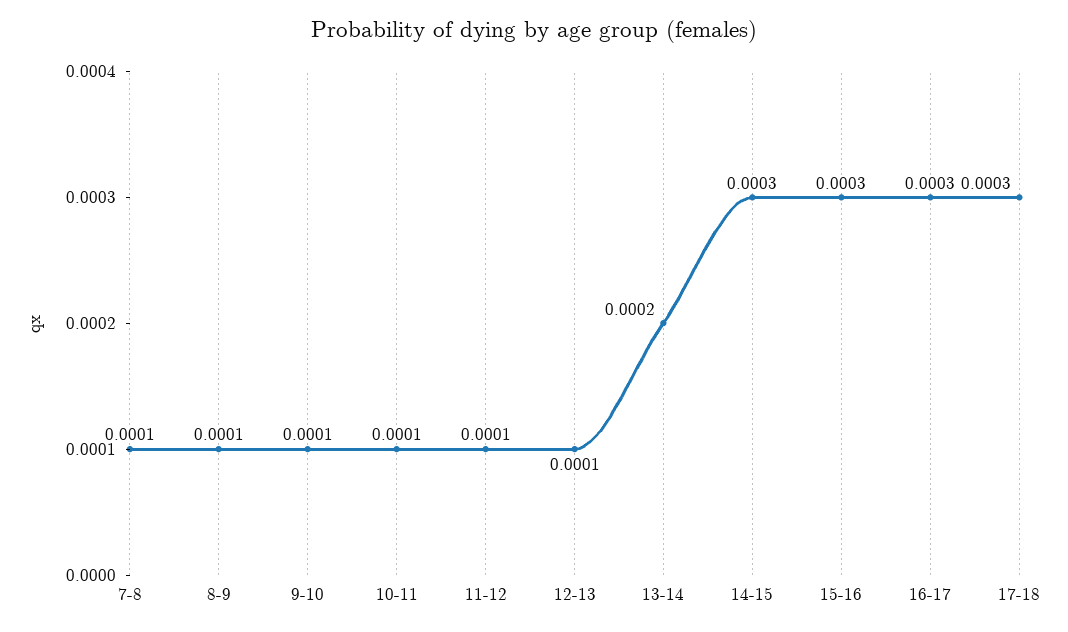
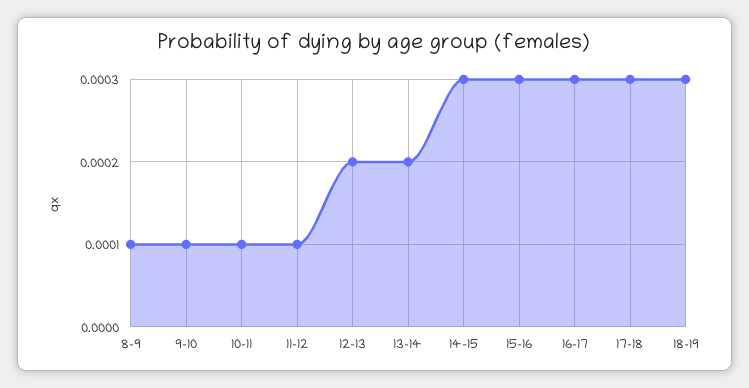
7-8: 0.0001 -> none
12-13: 0.0001 -> 0.0002
18-19: none -> 0.0003

